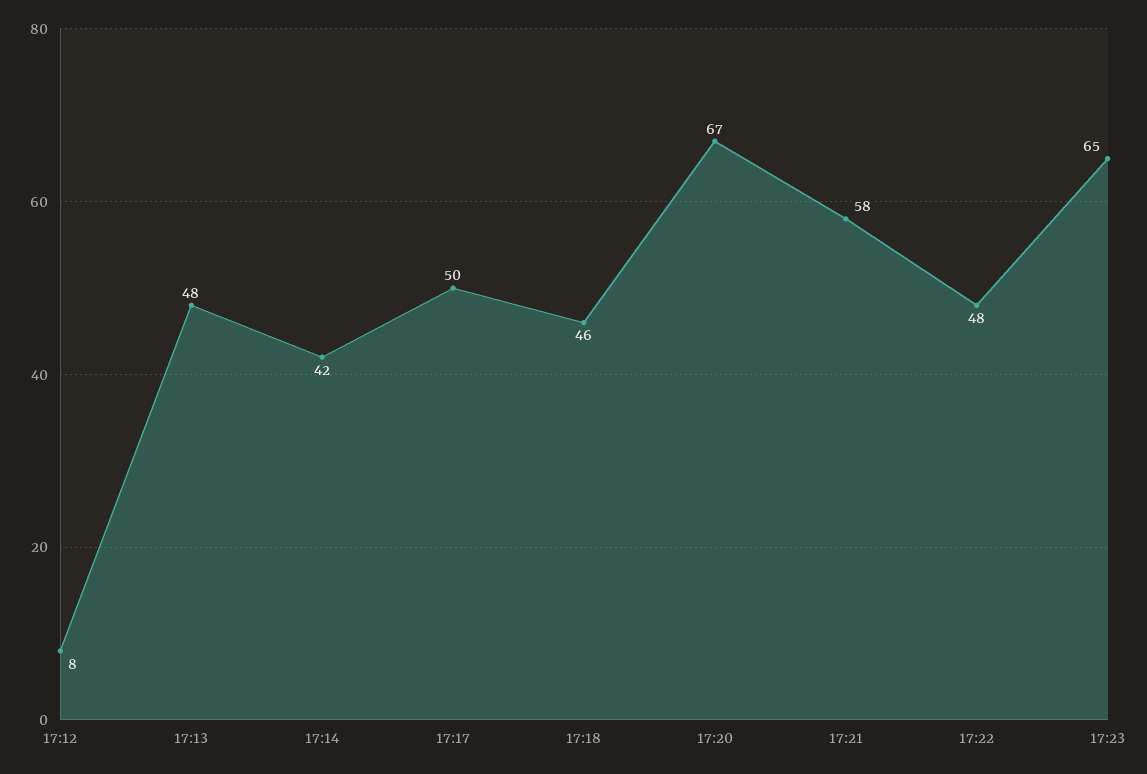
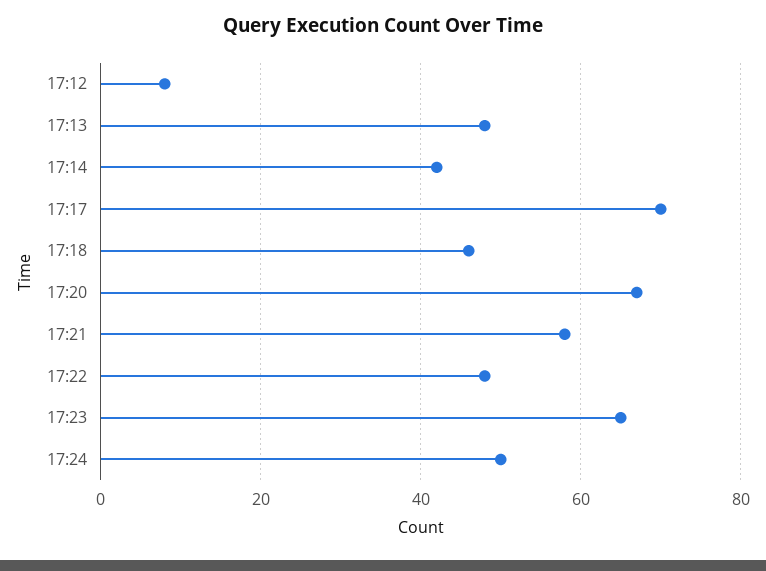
17:17: 50 -> 70
17:24: none -> 50

